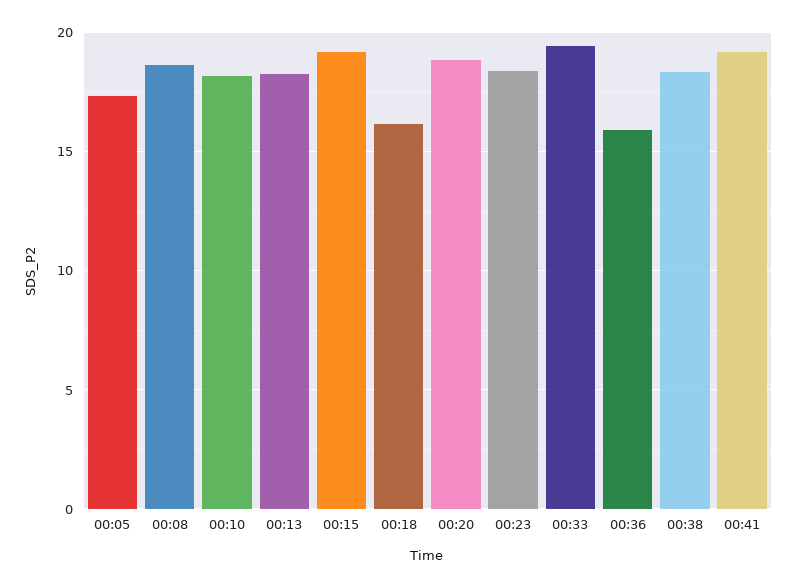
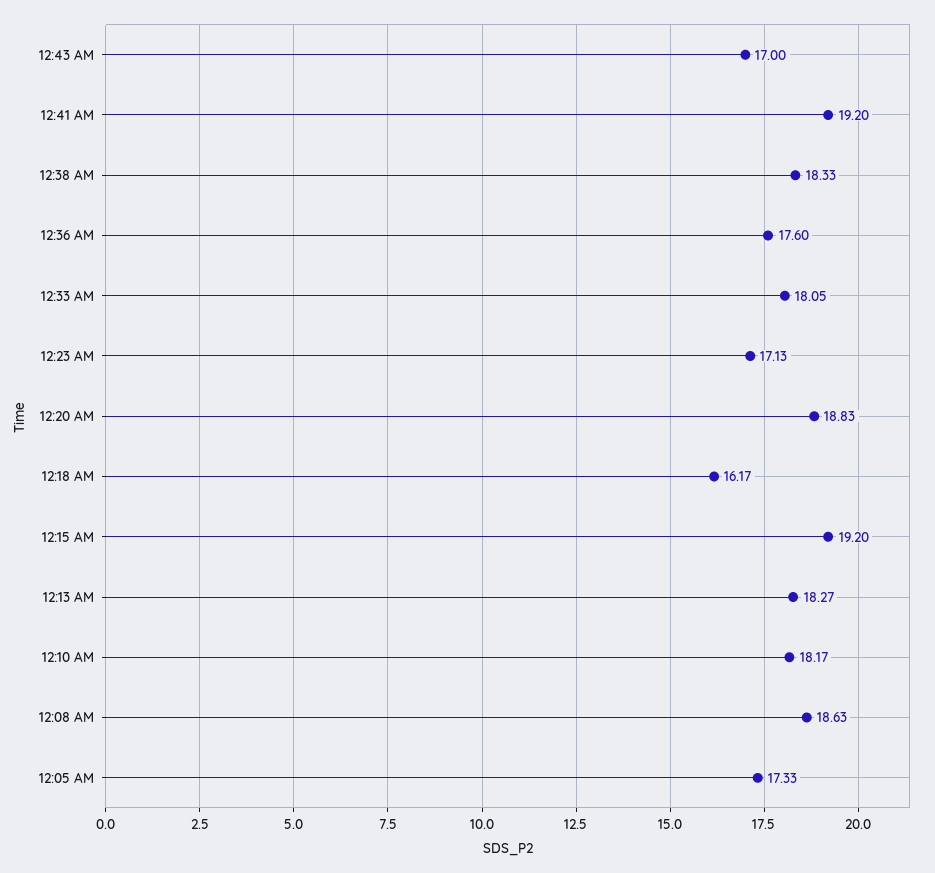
00:23: 18.5 -> 17.13
00:33: 19.5 -> 18.05
00:36: 16 -> 17.6
12:43 AM: none -> 17

